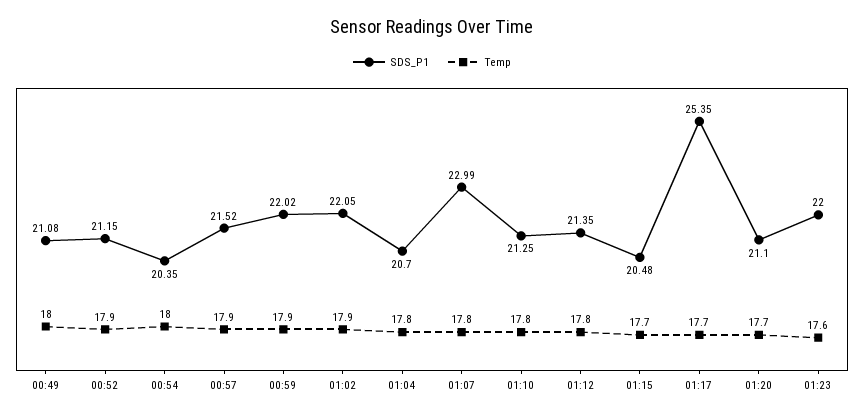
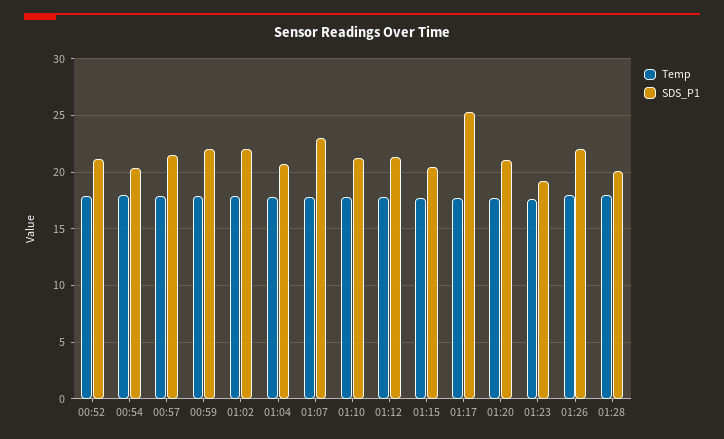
SDS_P1, 00:49: 21.08 -> none
Temp, 00:49: 18 -> none
SDS_P1, 01:23: 22 -> 19
Temp, 01:26: none -> 18
SDS_P1, 01:26: none -> 22
Temp, 01:28: none -> 18
SDS_P1, 01:28: none -> 20

